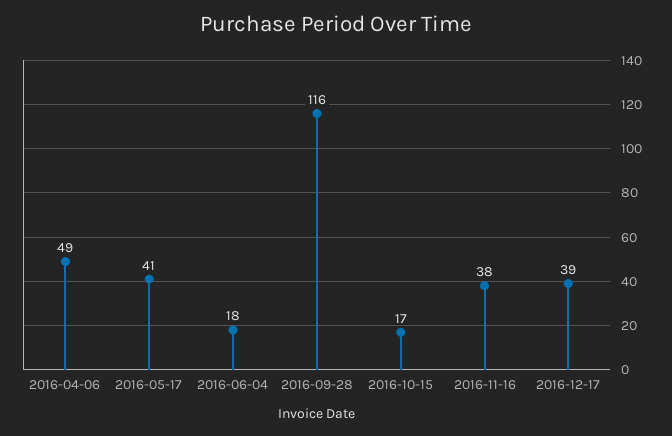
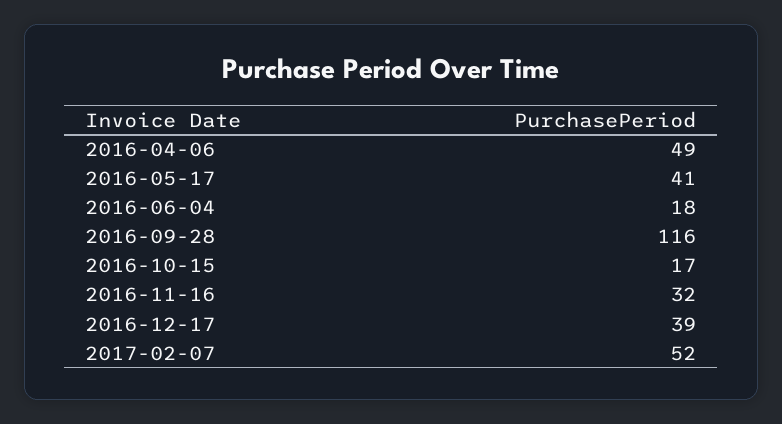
2016-11-16: 38 -> 32
2017-02-07: none -> 52

